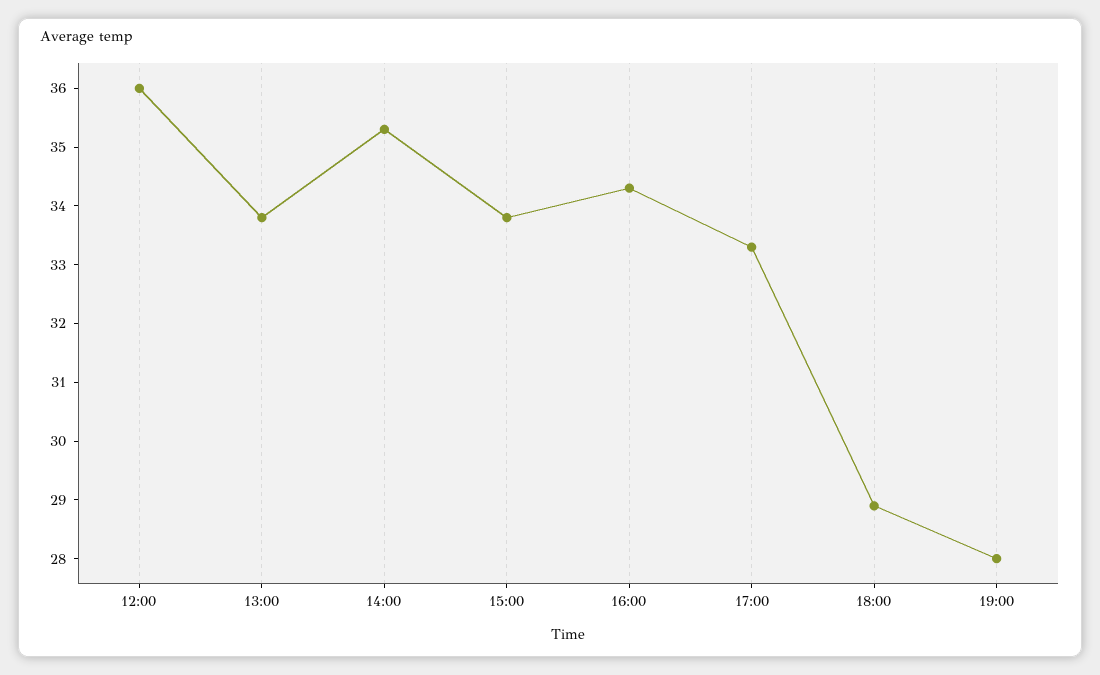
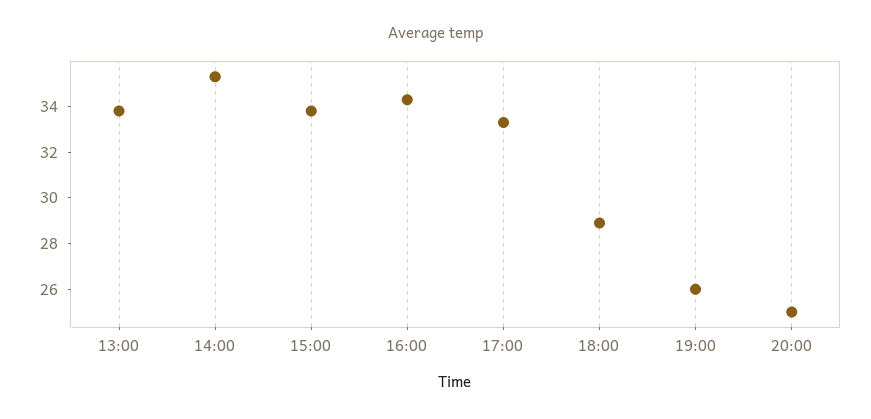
12:00: 36 -> none
19:00: 28 -> 26
20:00: none -> 25

